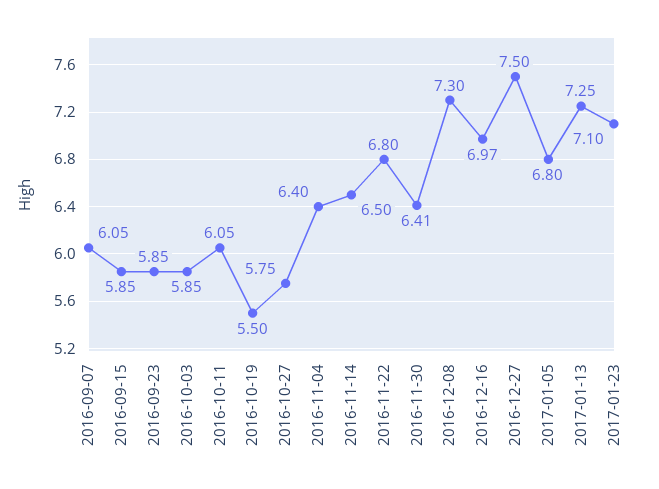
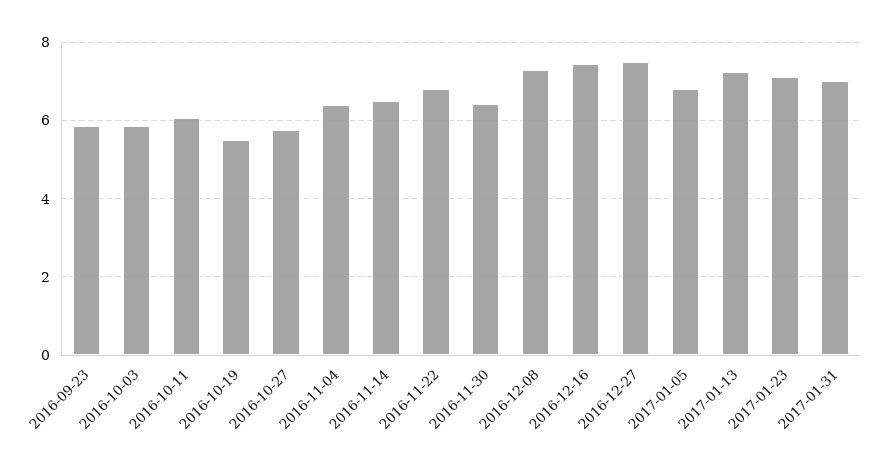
2016-09-07: 6.05 -> none
2016-09-15: 5.85 -> none
2016-12-16: 6.97 -> 7.4
2017-01-31: none -> 7

